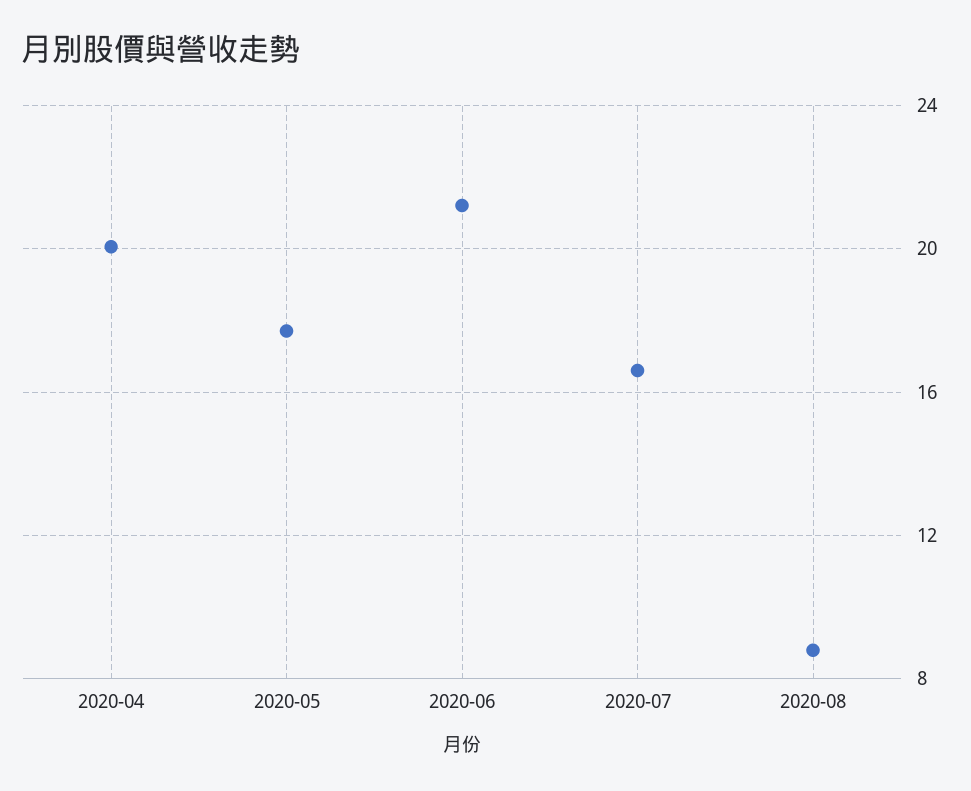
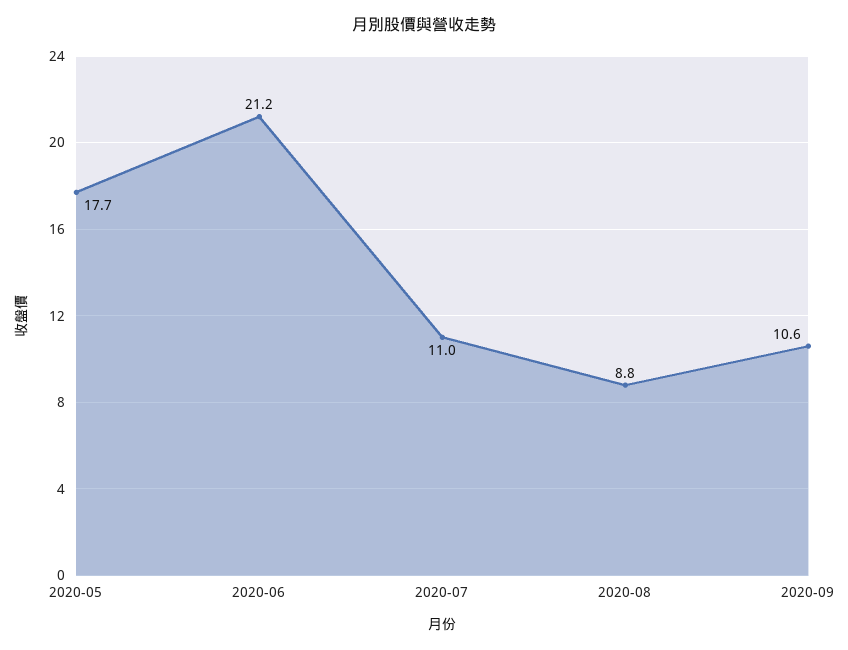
2020-04: 20 -> none
2020-07: 16.5 -> 11
2020-09: none -> 10.6

